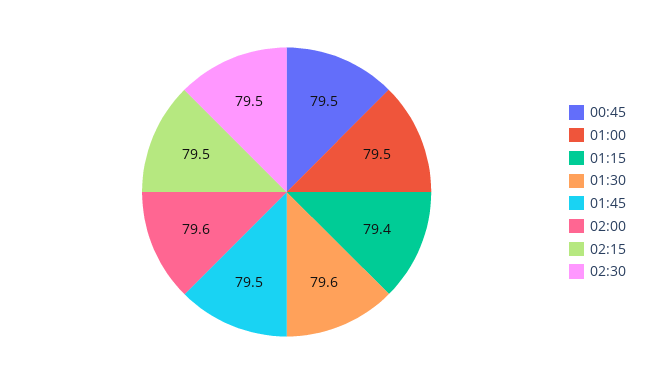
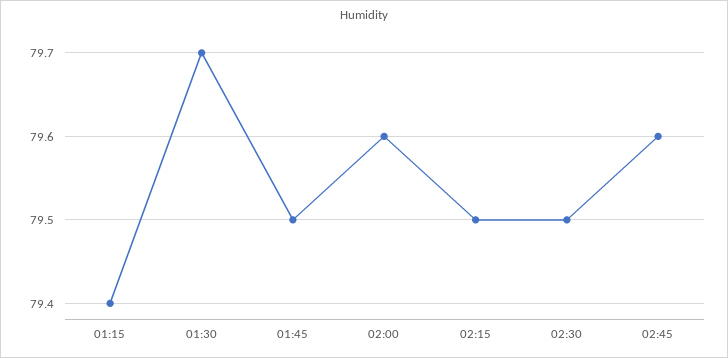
00:45: 79.5 -> none
01:00: 79.5 -> none
01:30: 79.6 -> 79.7
02:45: none -> 79.6

